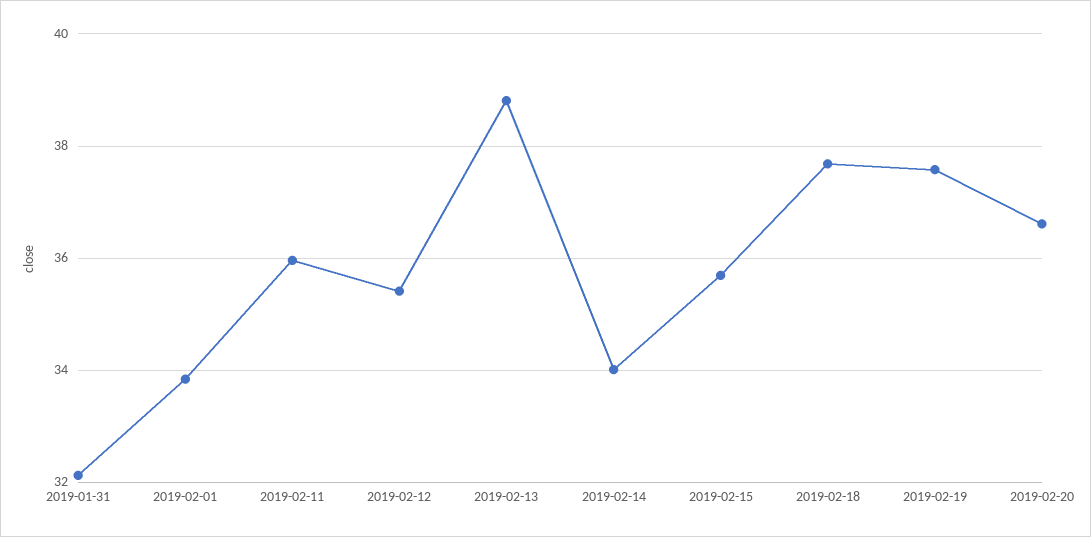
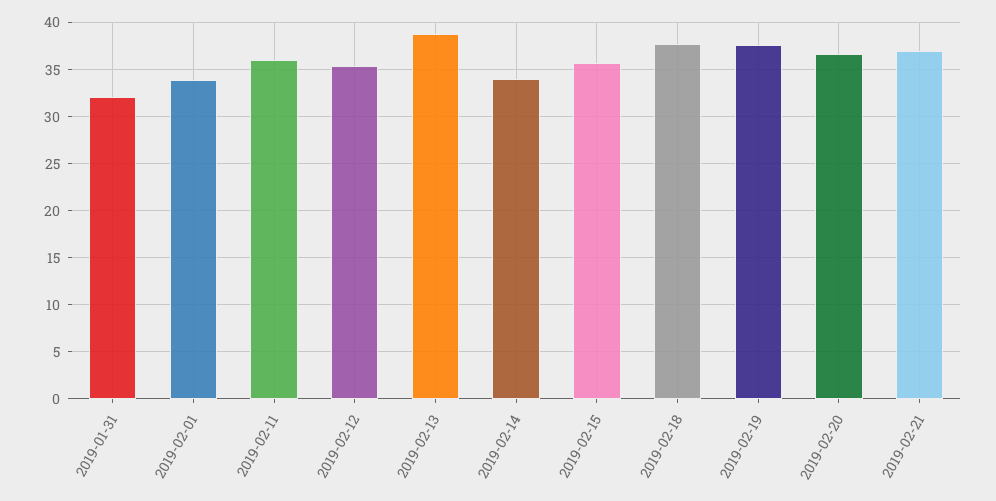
2019-02-21: none -> 37

